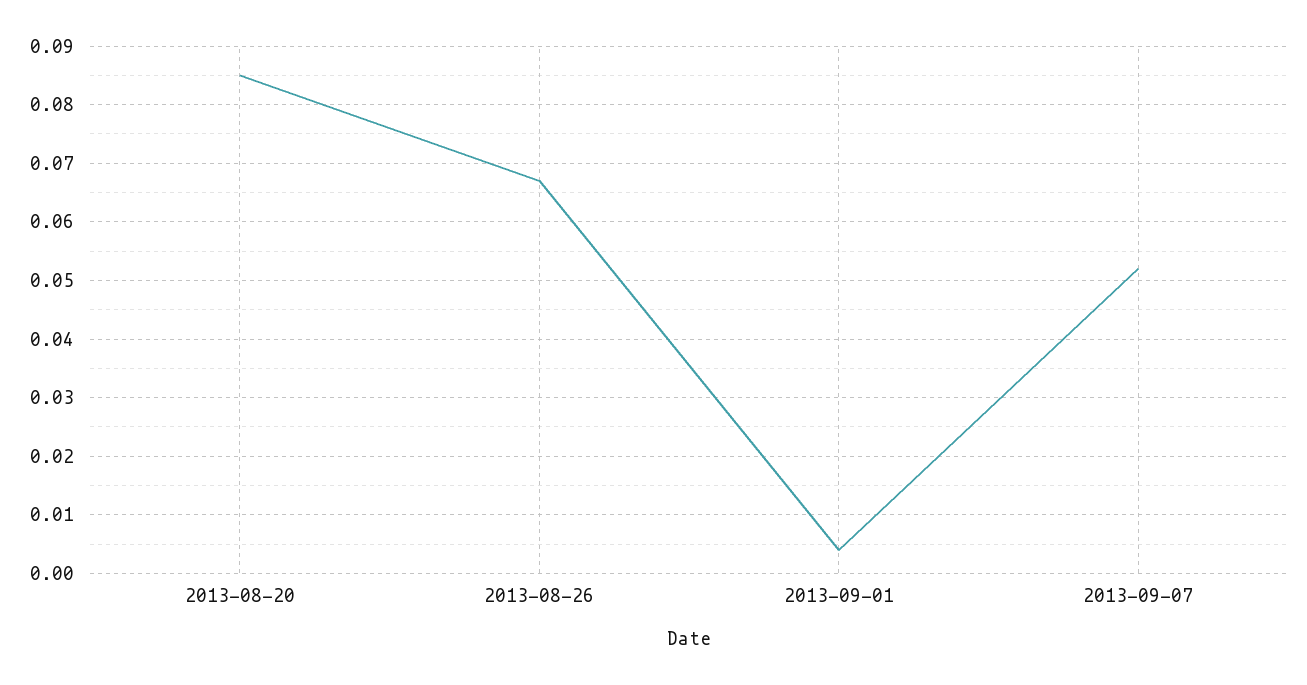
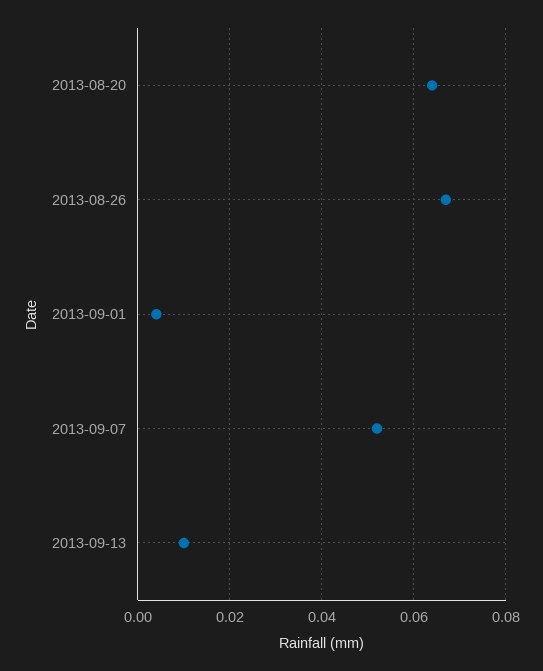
2013-08-20: 0.085 -> 0.065
2013-09-13: none -> 0.01

